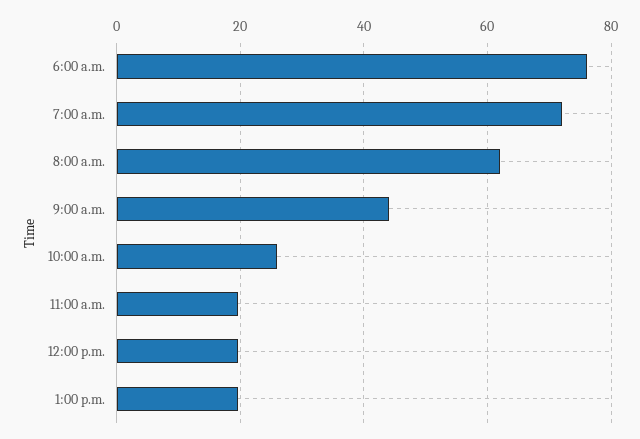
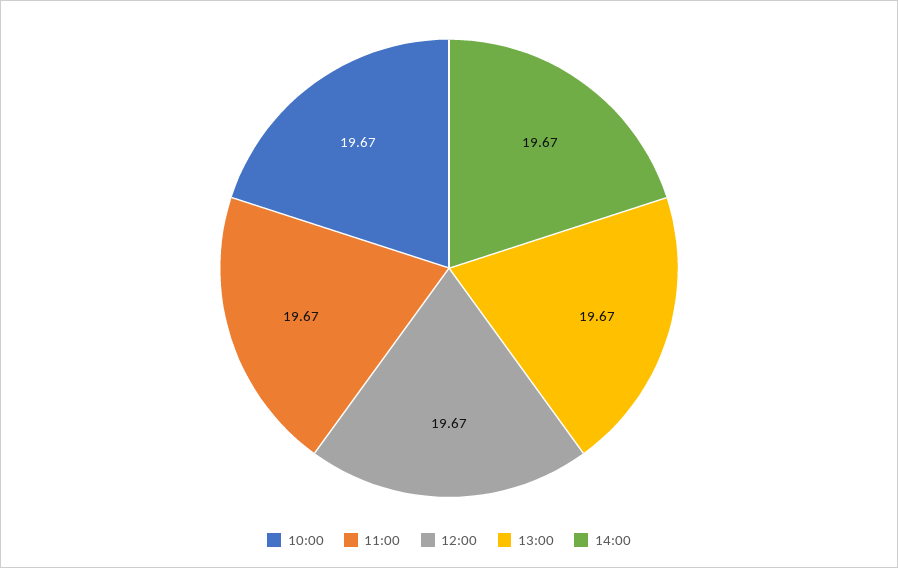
6:00 a.m.: 76 -> none
7:00 a.m.: 72 -> none
8:00 a.m.: 62 -> none
9:00 a.m.: 44 -> none
10:00 a.m.: 26 -> 19.67
14:00: none -> 19.67

